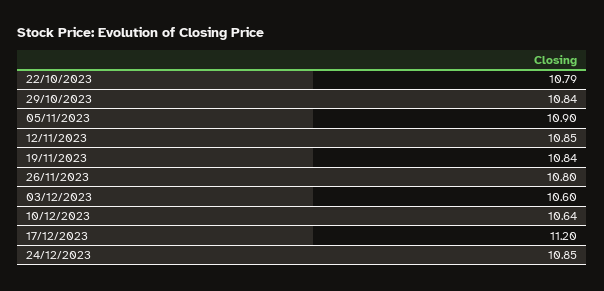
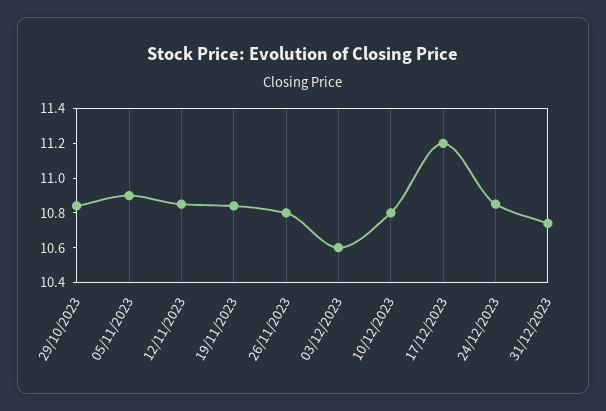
22/10/2023: 10.79 -> none
10/12/2023: 10.64 -> 10.8
31/12/2023: none -> 10.75

